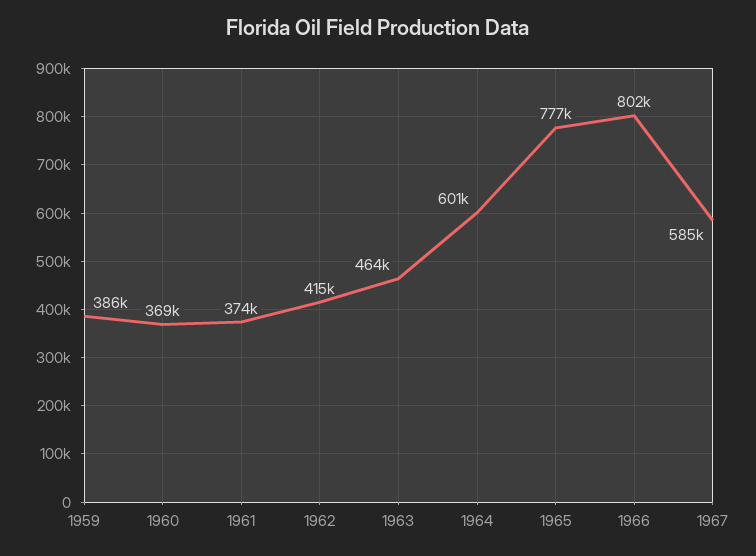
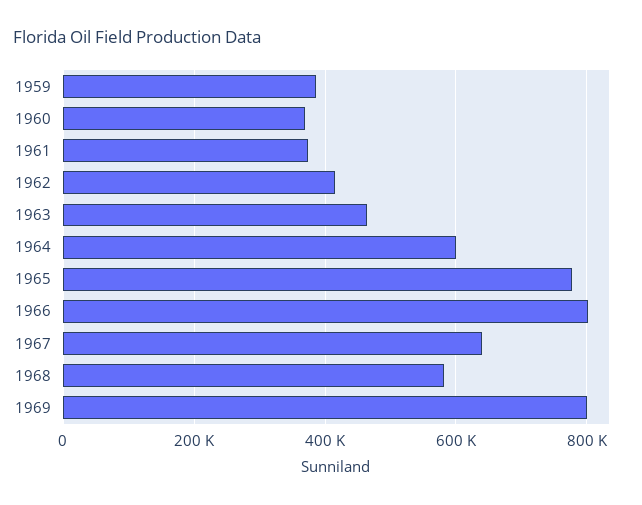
1967: 585000 -> 640000
1968: none -> 580000
1969: none -> 800000

